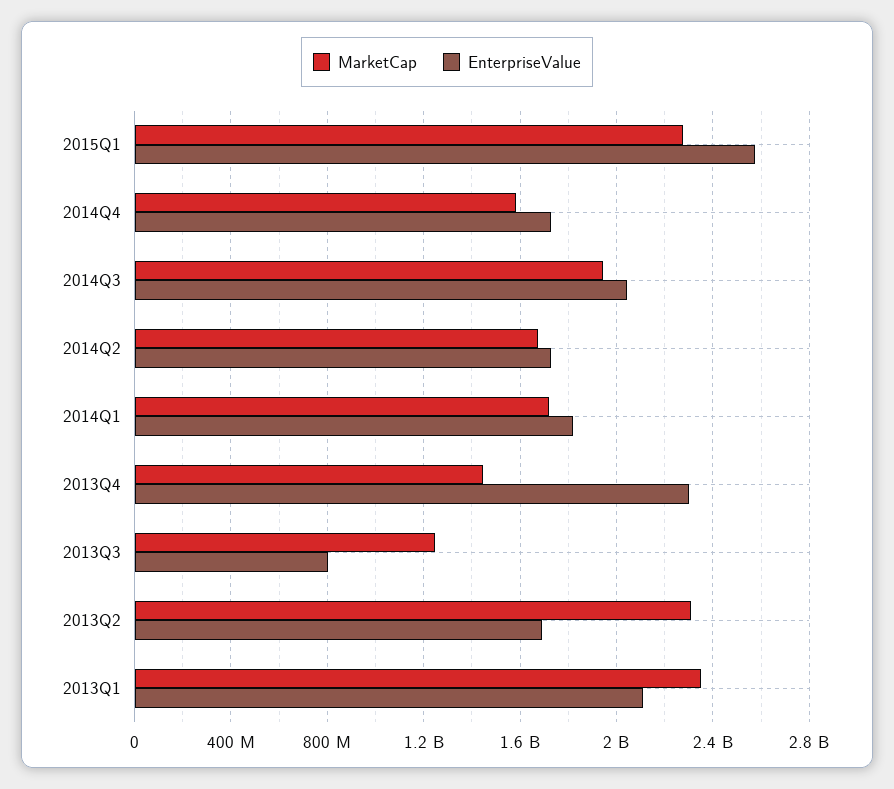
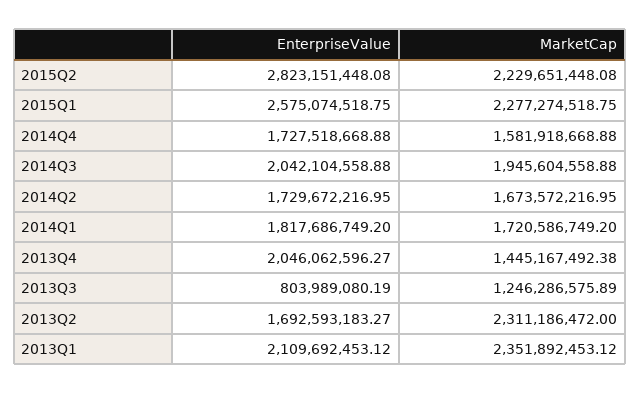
EnterpriseValue, 2013Q4: 2300000000 -> 2046062596.27
EnterpriseValue, 2015Q2: none -> 2823151448.08
MarketCap, 2015Q2: none -> 2229651448.08

